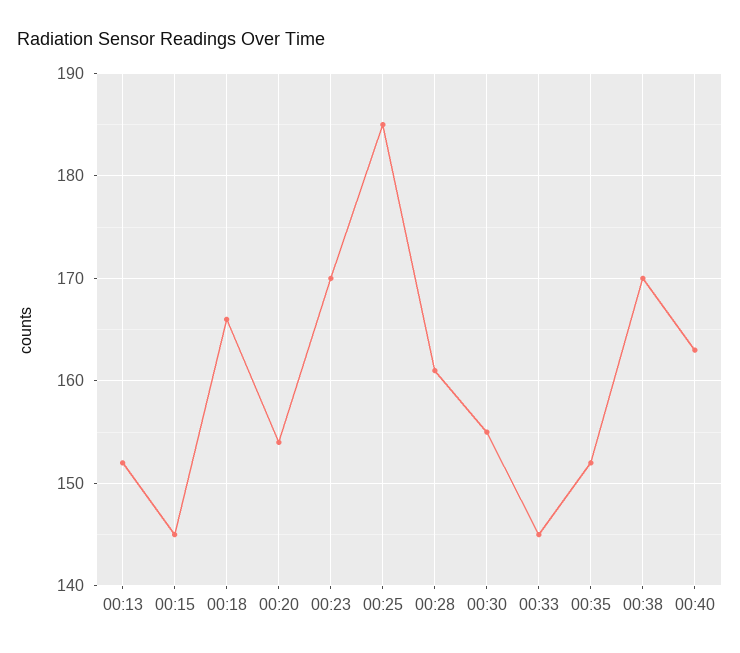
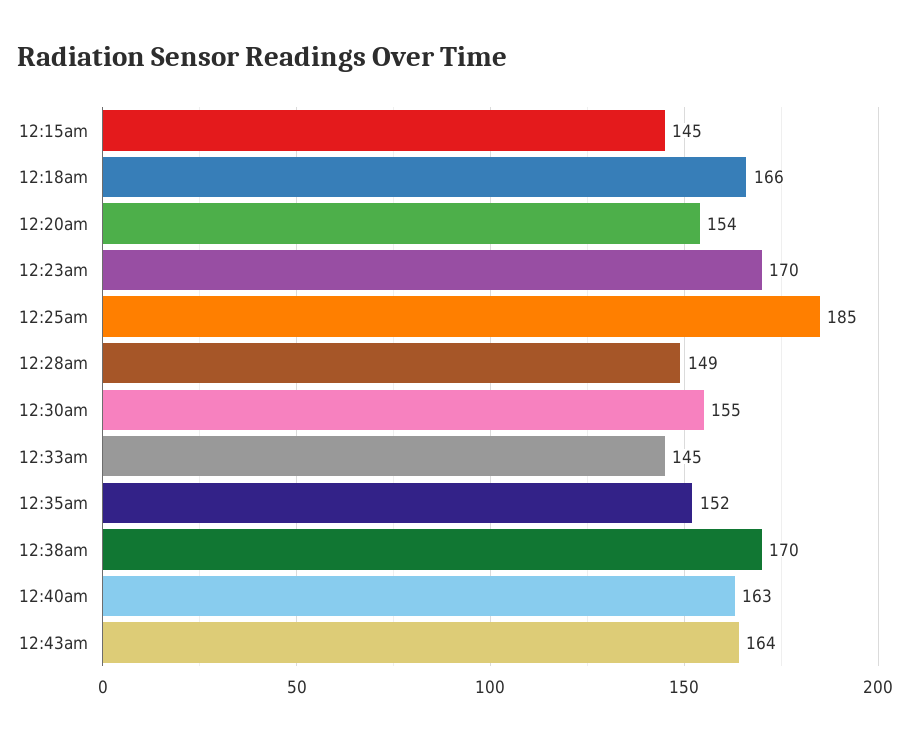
00:13: 152 -> none
00:28: 161 -> 149
12:43am: none -> 164

